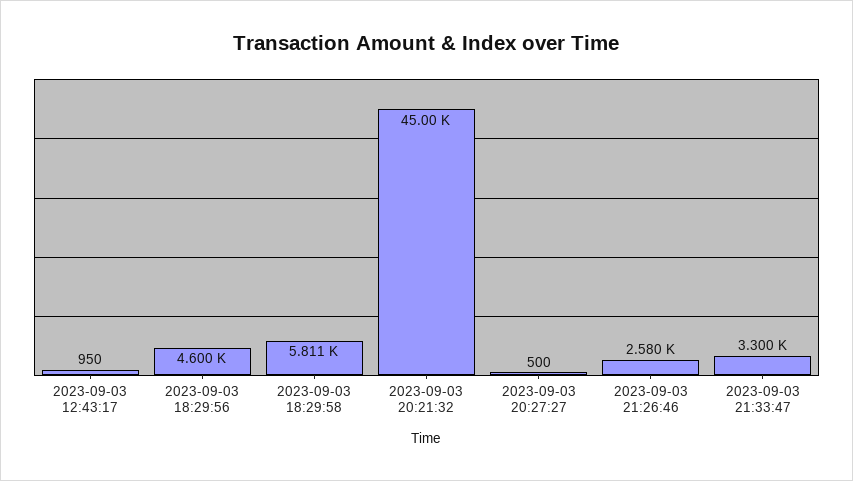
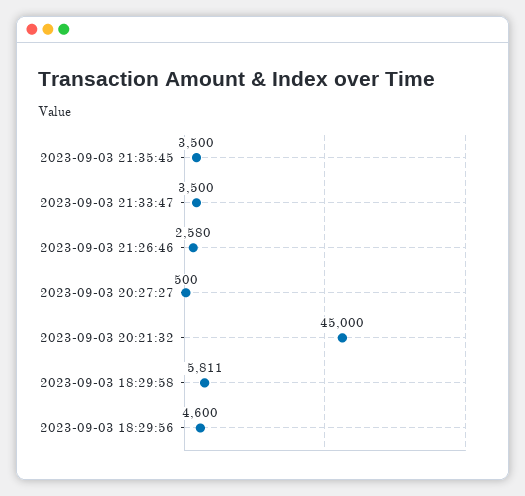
2023-09-03 12:43:17: 950 -> none
2023-09-03 21:33:47: 3300 -> 3500
2023-09-03 21:35:45: none -> 3500

